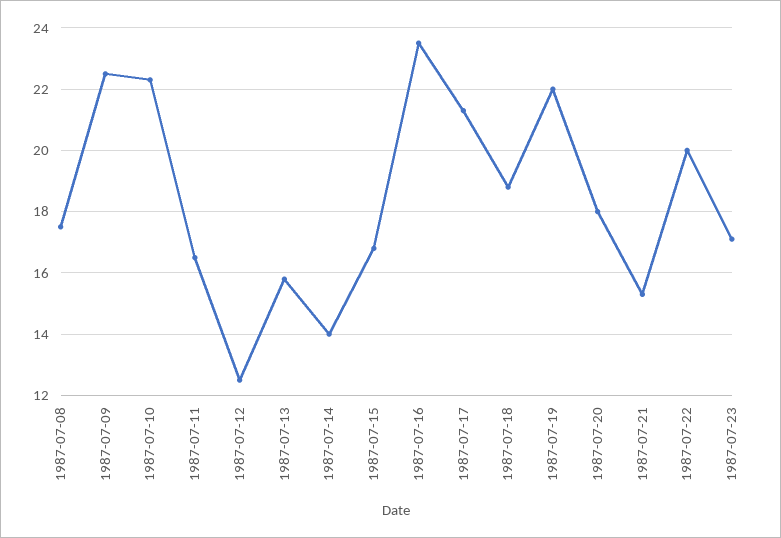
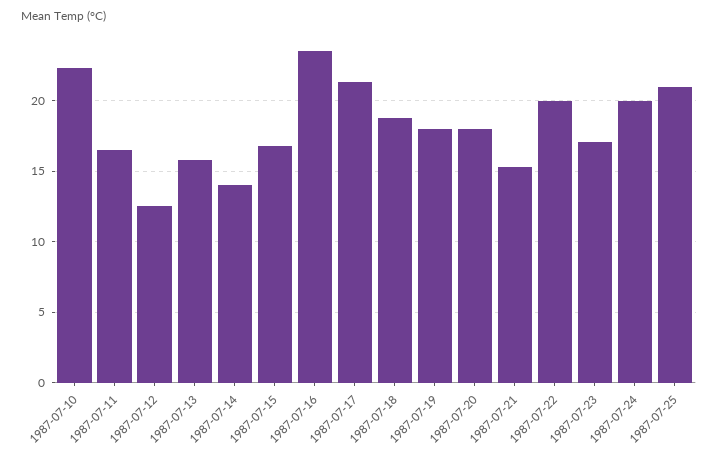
1987-07-08: 17.5 -> none
1987-07-09: 22.5 -> none
1987-07-19: 22 -> 18
1987-07-24: none -> 20
1987-07-25: none -> 21

